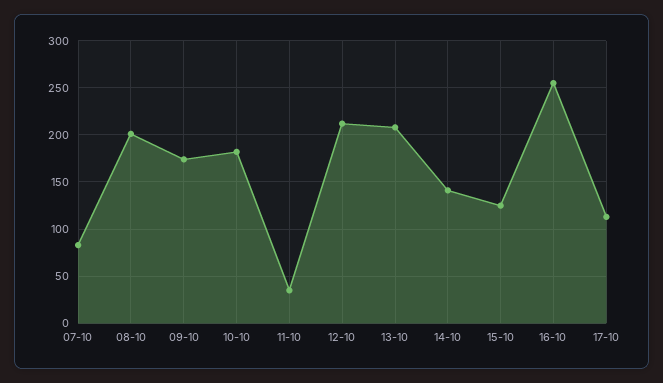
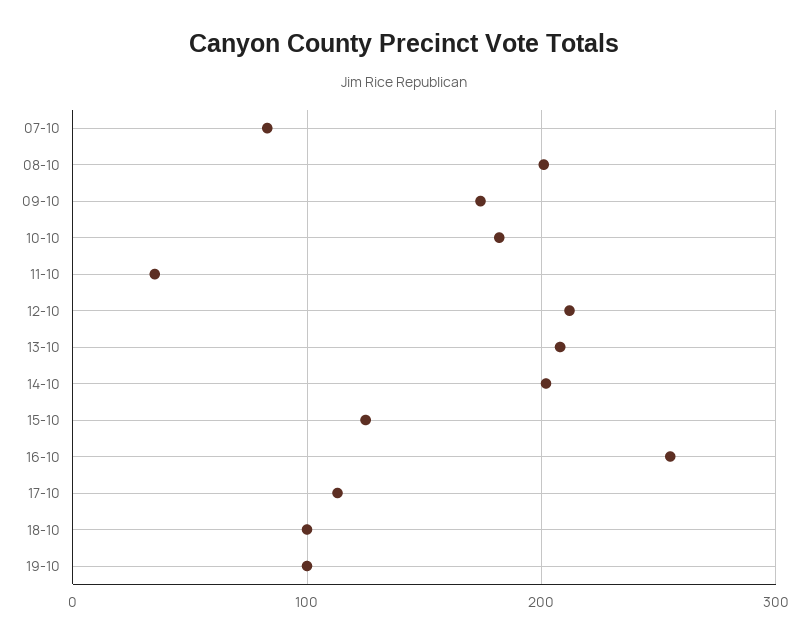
14-10: 140 -> 200
18-10: none -> 100
19-10: none -> 100

